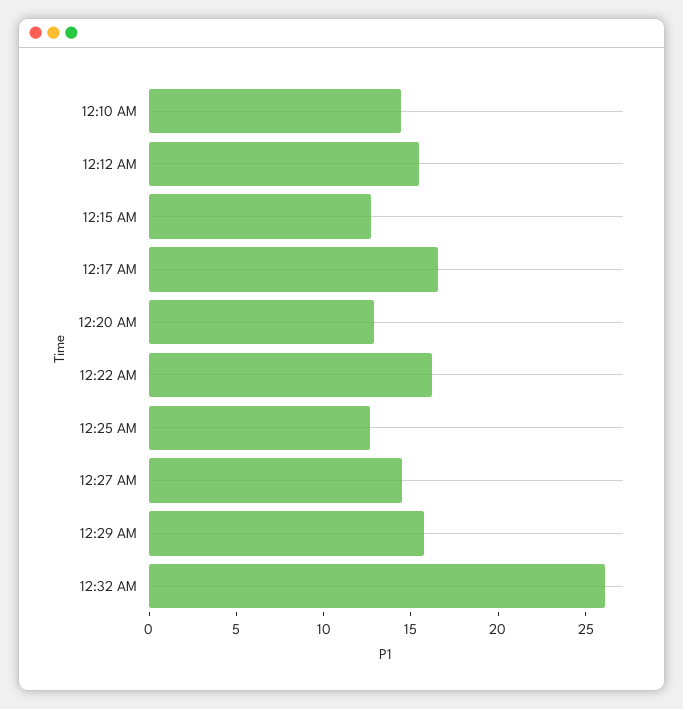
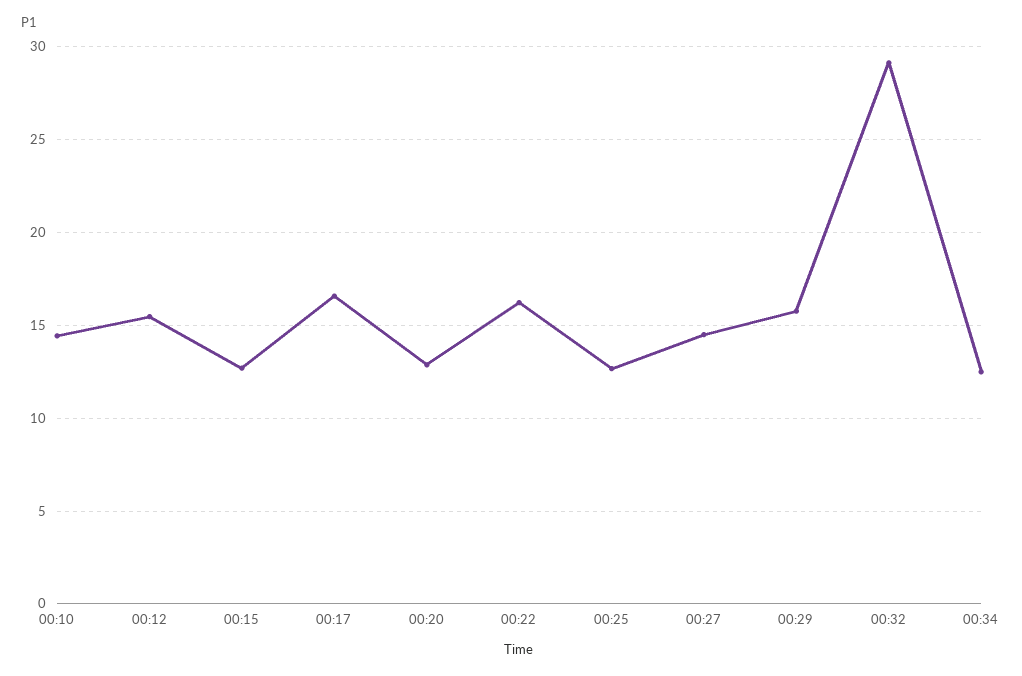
12:32 AM: 26 -> 29
00:34: none -> 12.5

